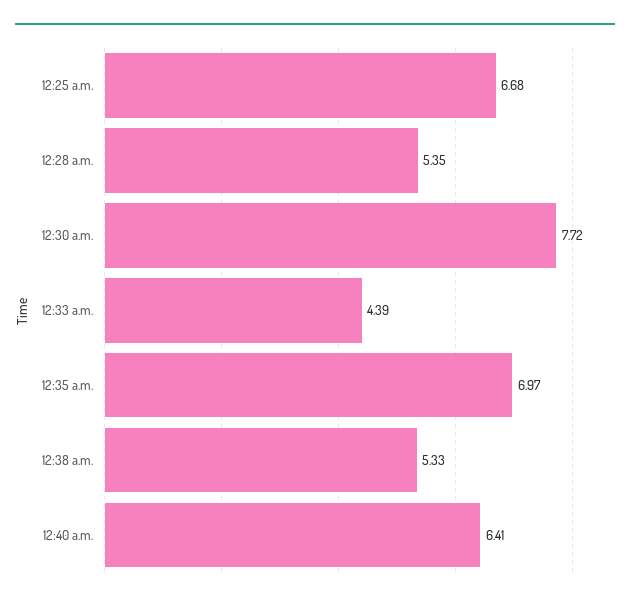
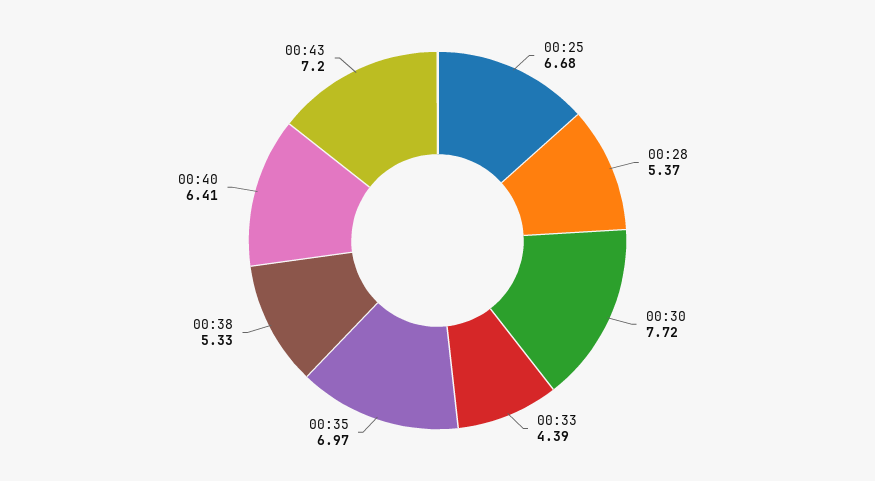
12:28 a.m.: 5.35 -> 5.37
00:43: none -> 7.2

